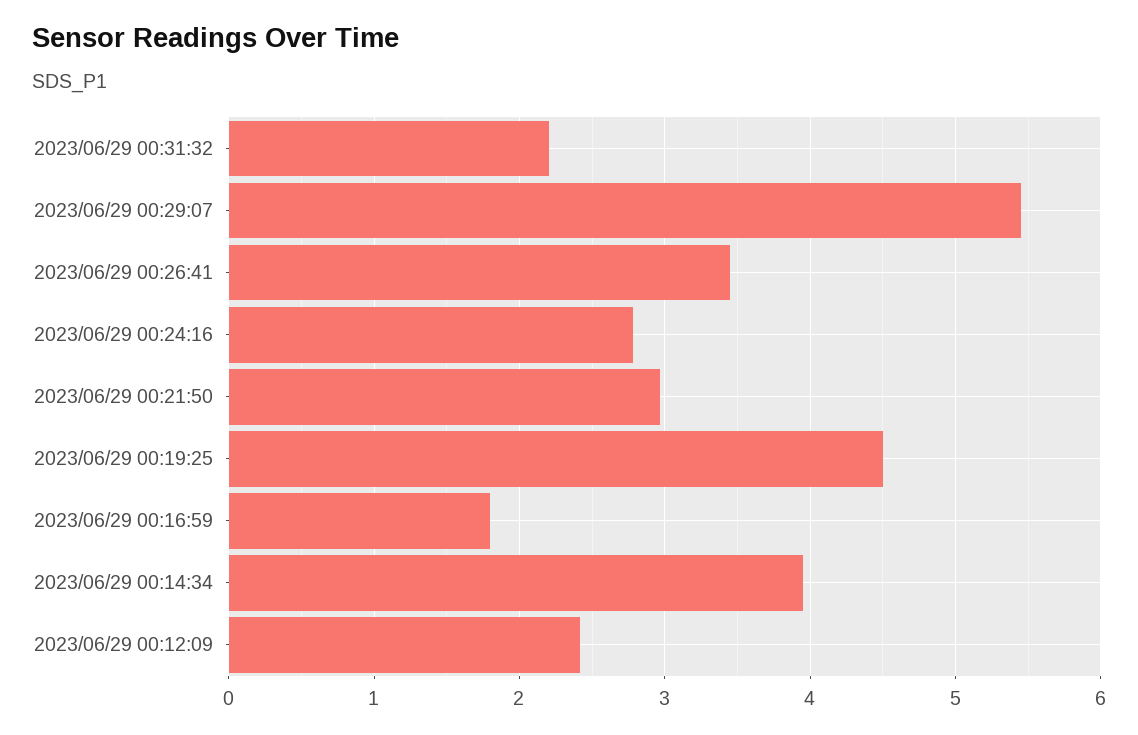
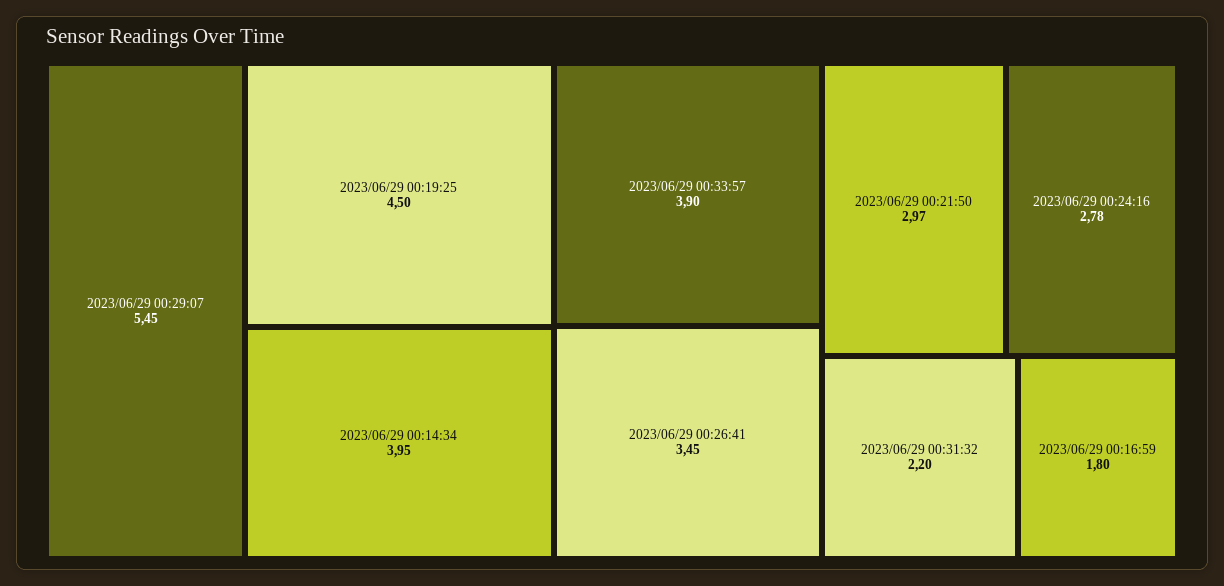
2023/06/29 00:12:09: 2.4 -> none
2023/06/29 00:33:57: none -> 3.9

